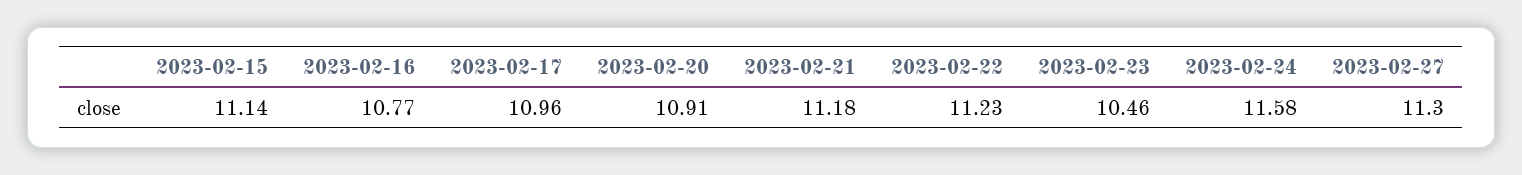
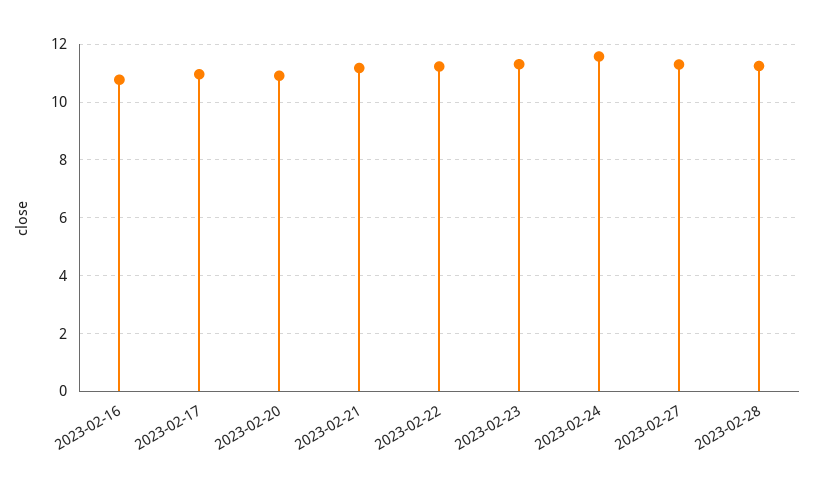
2023-02-15: 11.14 -> none
2023-02-23: 10.46 -> 11.25
2023-02-28: none -> 11.25

